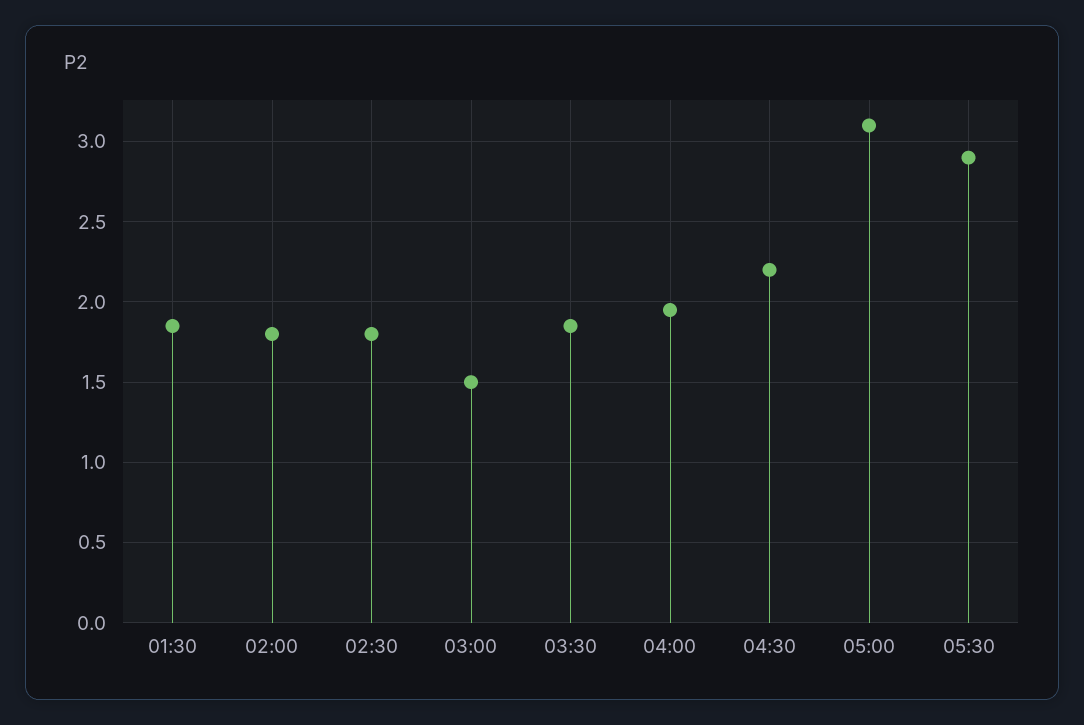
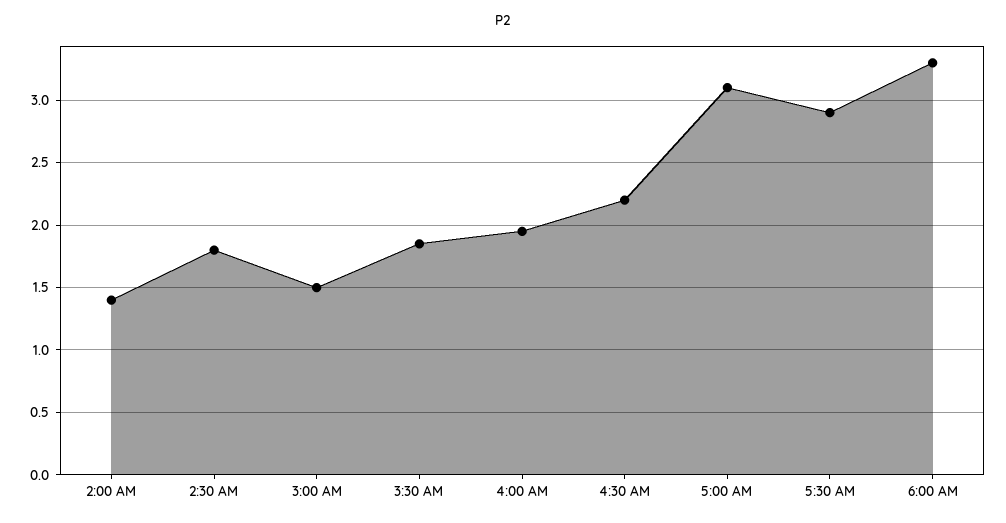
01:30: 1.85 -> none
02:00: 1.8 -> 1.4
6:00 AM: none -> 3.3

